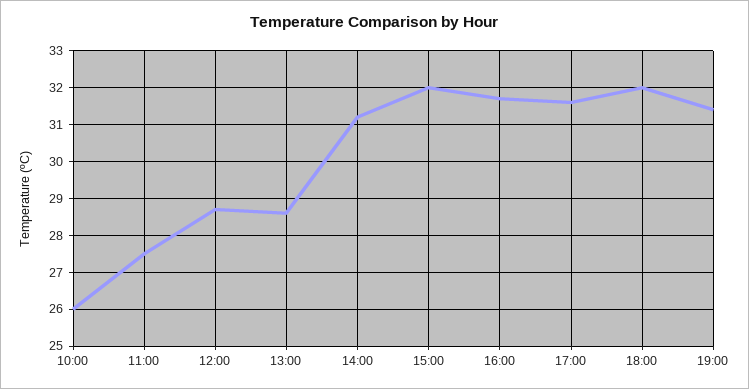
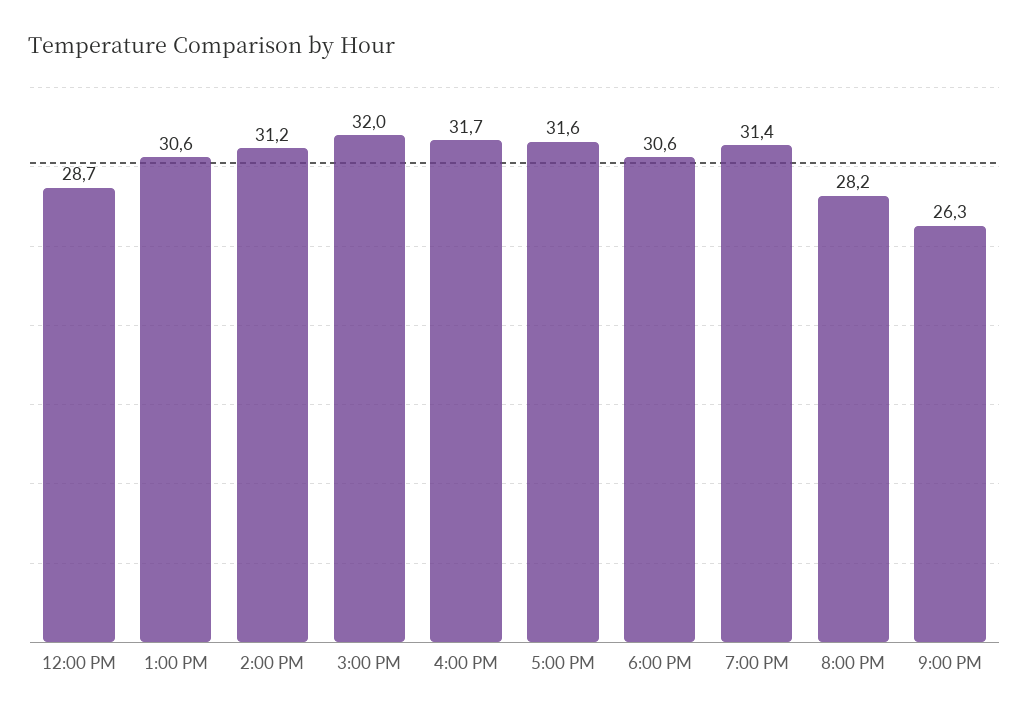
10:00: 26 -> none
11:00: 27.5 -> none
13:00: 28.5 -> 30.6
18:00: 32 -> 30.6
8:00 PM: none -> 28.2
9:00 PM: none -> 26.3

